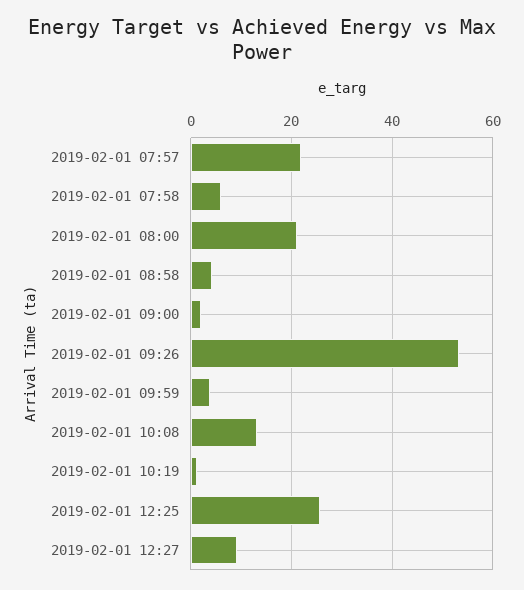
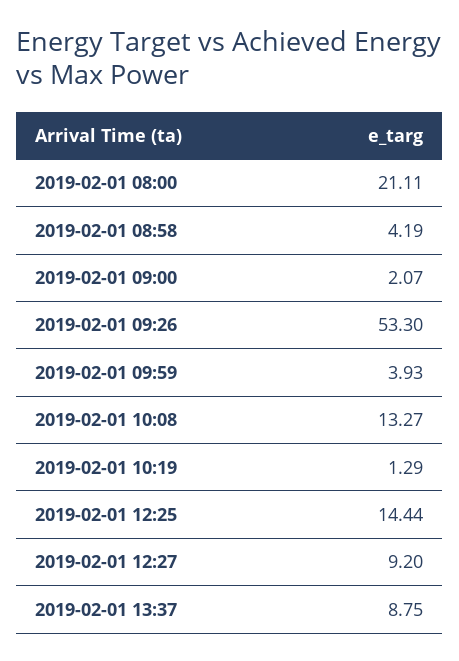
2019-02-01 07:57: 22 -> none
2019-02-01 07:58: 6 -> none
2019-02-01 12:25: 26 -> 14.44
2019-02-01 13:37: none -> 8.75

